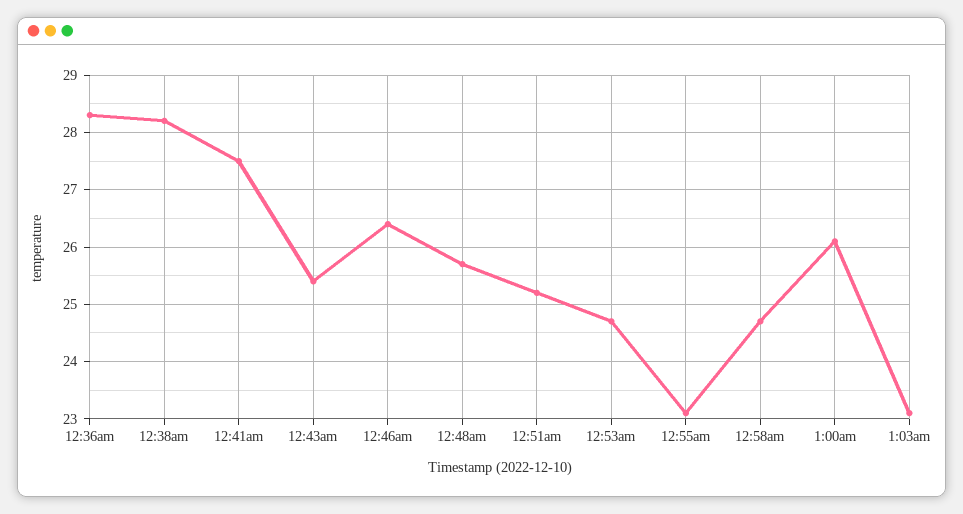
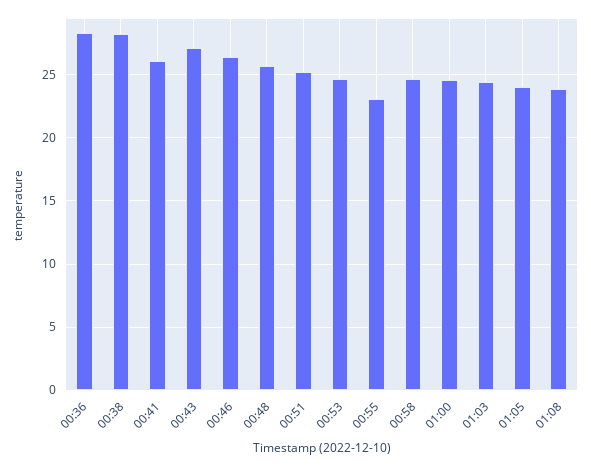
12:41am: 27.5 -> 26
12:43am: 25.5 -> 27
1:00am: 26 -> 24.5
1:03am: 23 -> 24.5
01:05: none -> 24
01:08: none -> 24

